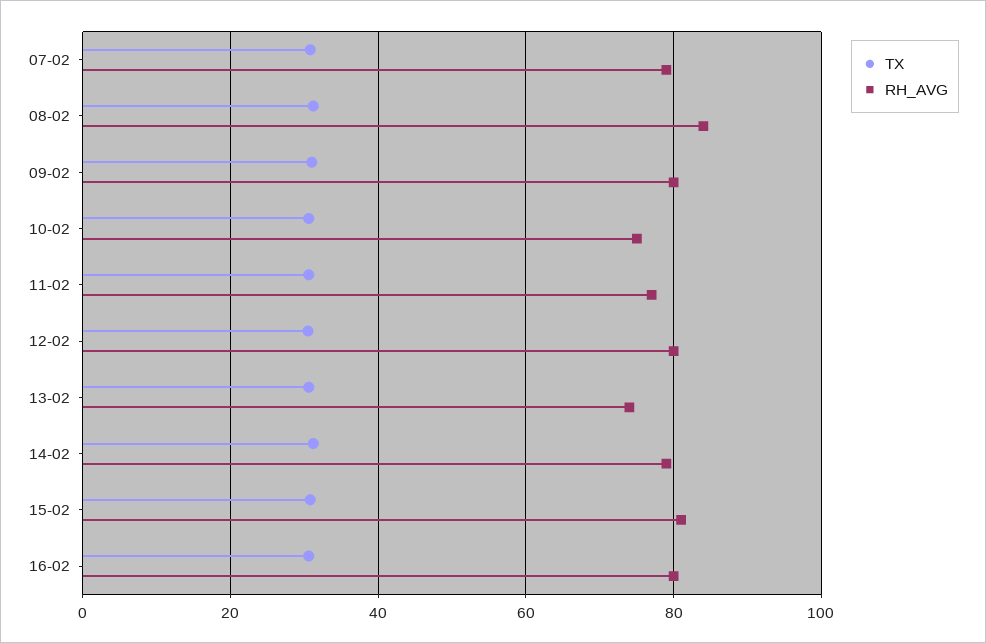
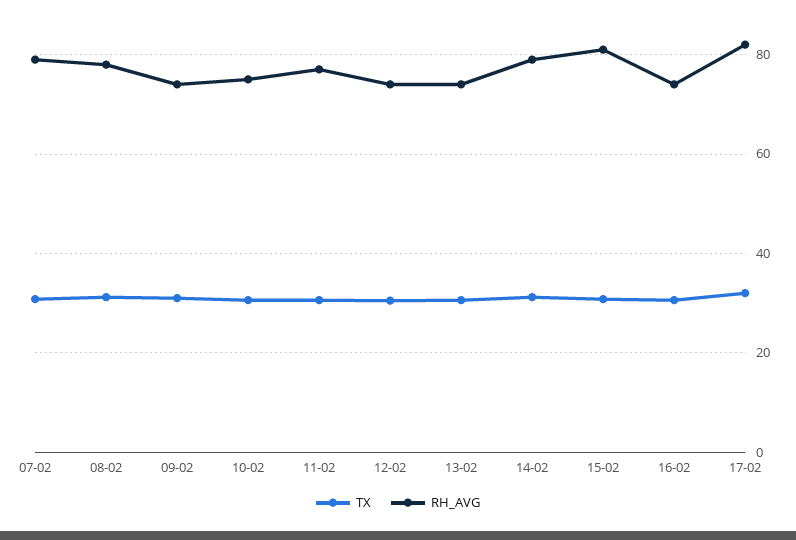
RH_AVG, 08-02: 84 -> 78
RH_AVG, 09-02: 80 -> 74
RH_AVG, 12-02: 80 -> 74
RH_AVG, 16-02: 80 -> 74
TX, 17-02: none -> 32
RH_AVG, 17-02: none -> 82

